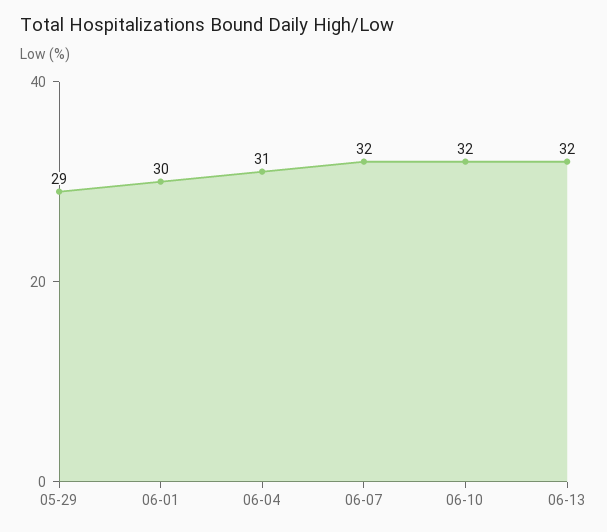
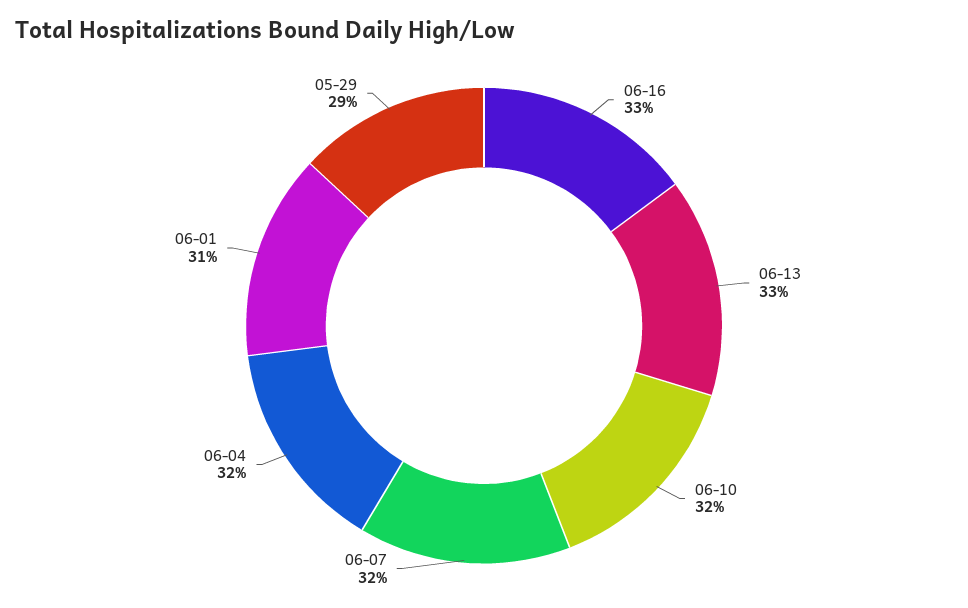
06-01: 30 -> 31
06-04: 31 -> 32
06-13: 32 -> 33
06-16: none -> 33

